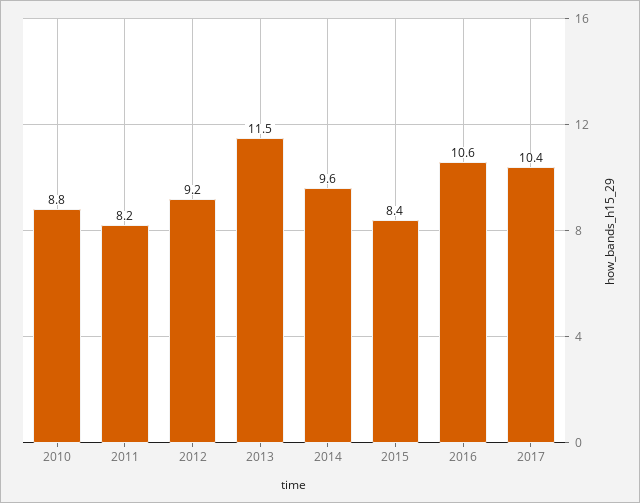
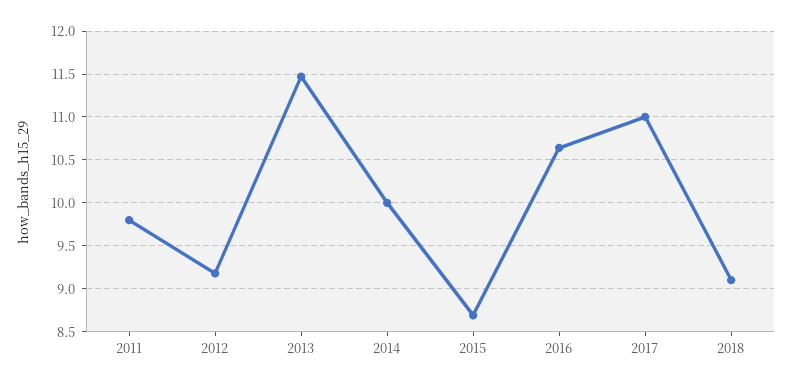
2010: 8.8 -> none
2011: 8.2 -> 9.8
2014: 9.6 -> 10
2015: 8.4 -> 8.7
2017: 10.4 -> 11
2018: none -> 9.1

